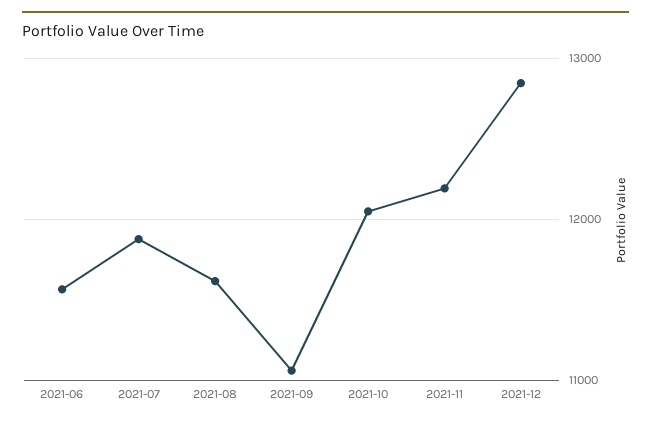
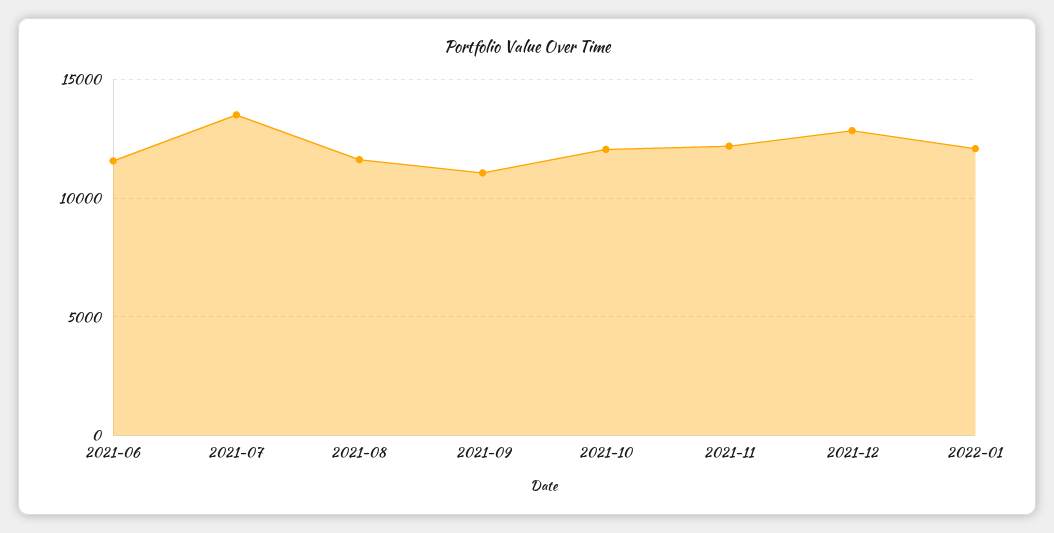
2021-07: 11900 -> 13500
2022-01: none -> 12000

